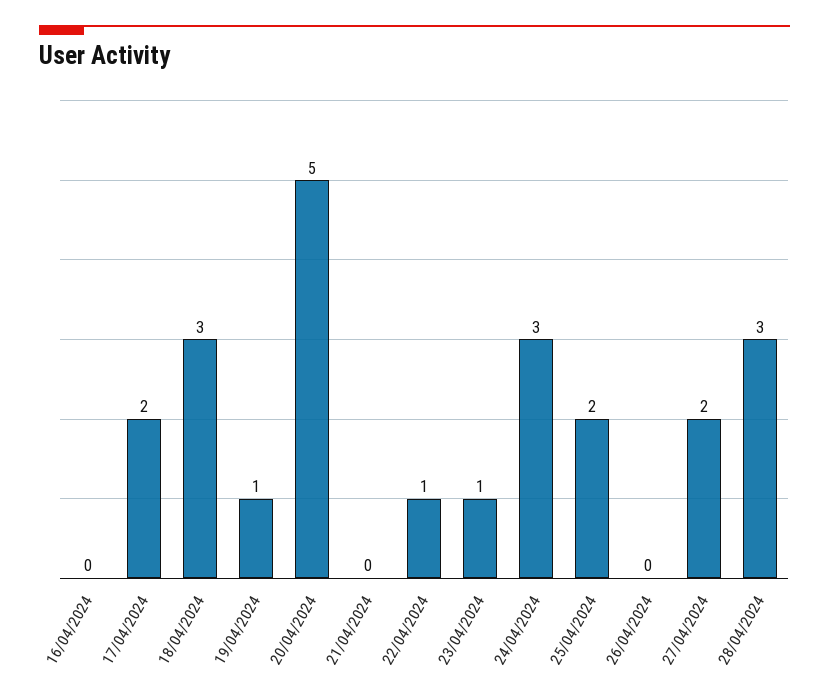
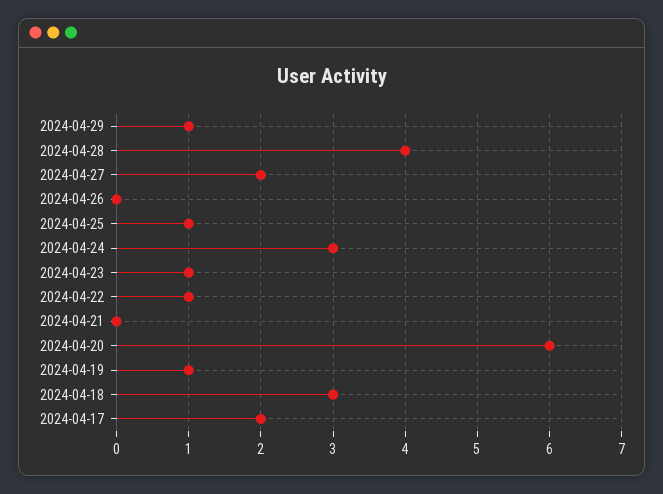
16/04/2024: 0 -> none
20/04/2024: 5 -> 6
25/04/2024: 2 -> 1
28/04/2024: 3 -> 4
2024-04-29: none -> 1

